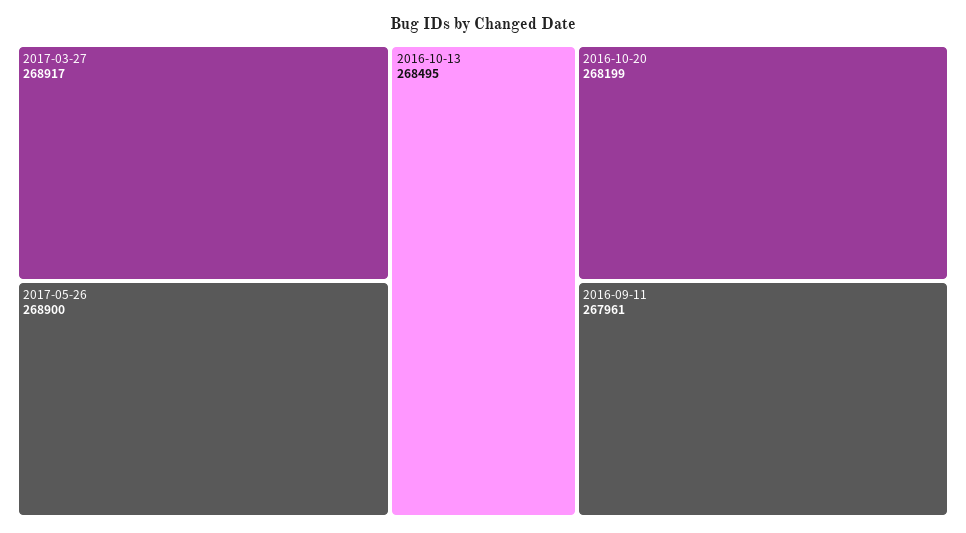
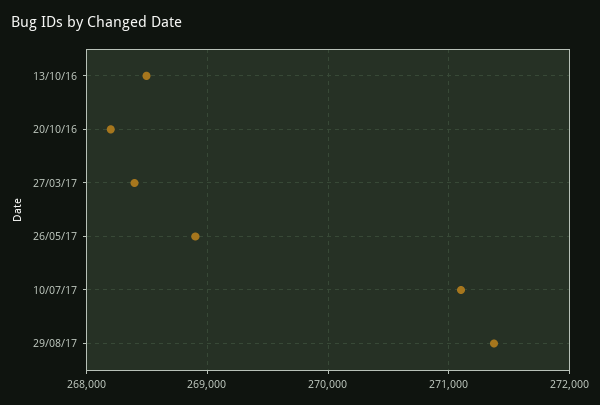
2017-03-27: 268917 -> 268400
2016-09-11: 267961 -> none
10/07/17: none -> 271100
29/08/17: none -> 271400

